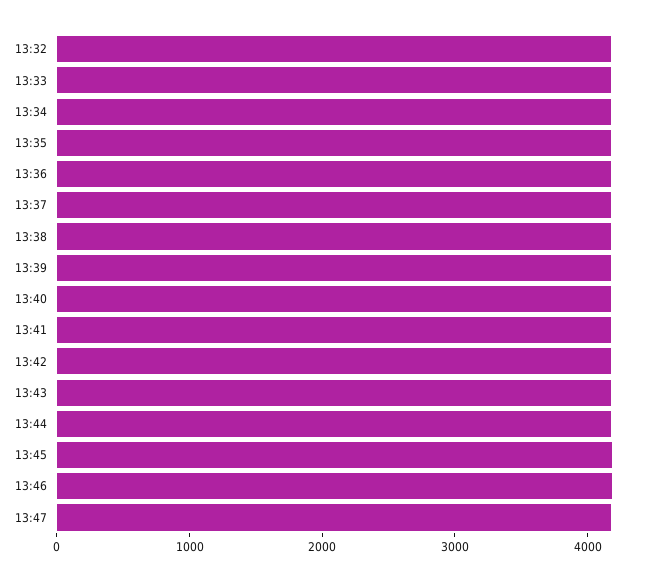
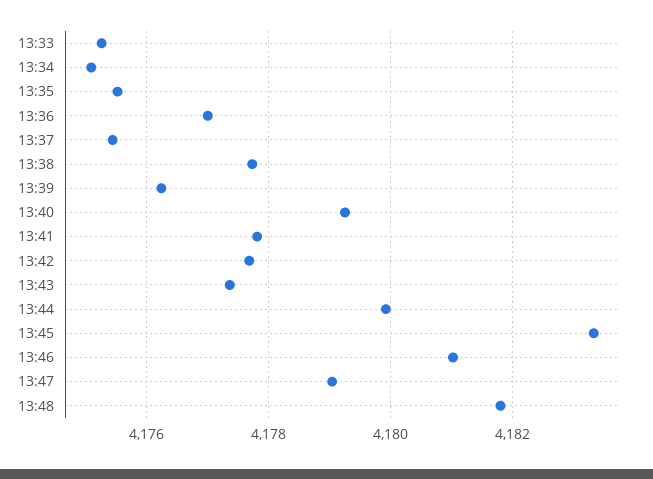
13:32: 4200 -> none
13:48: none -> 4181.8

